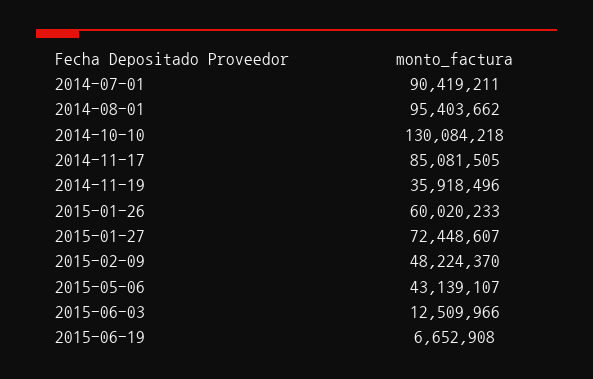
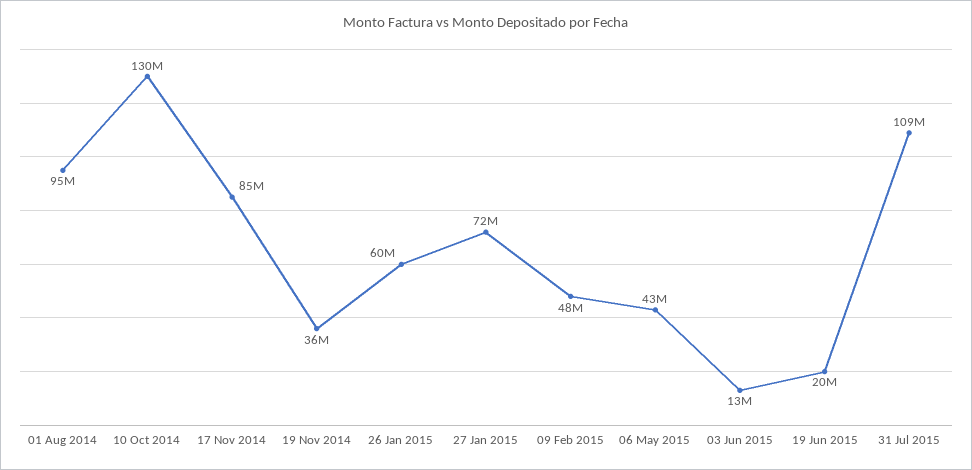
2014-07-01: 90419211 -> none
2015-06-19: 6652908 -> 20000000
31 Jul 2015: none -> 109000000

